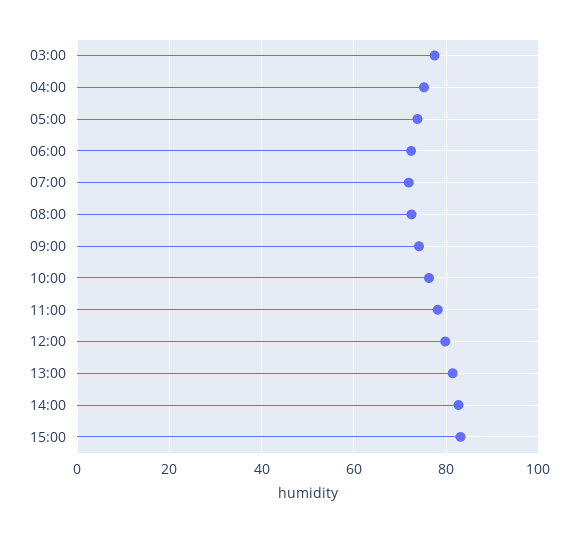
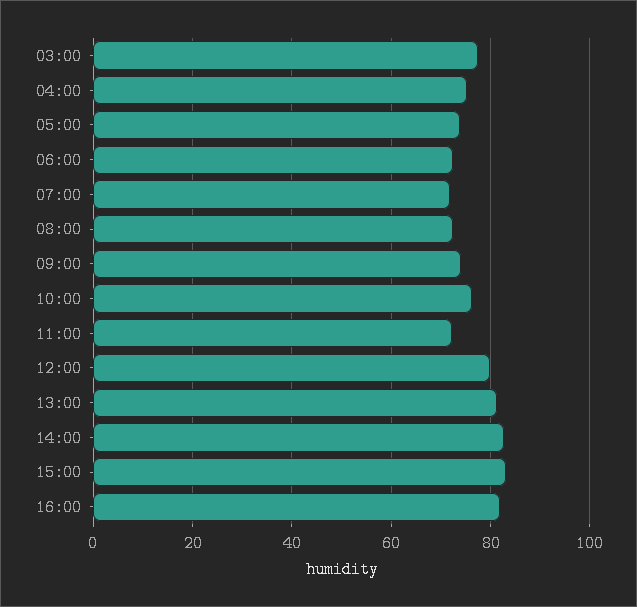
11:00: 78 -> 72
16:00: none -> 82

